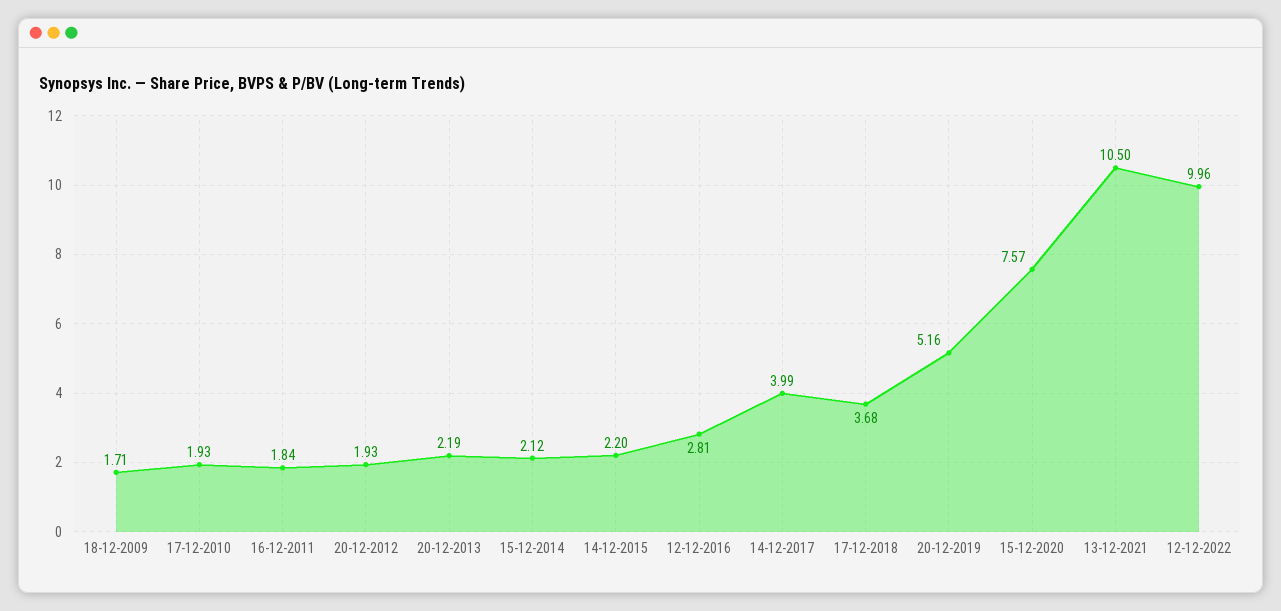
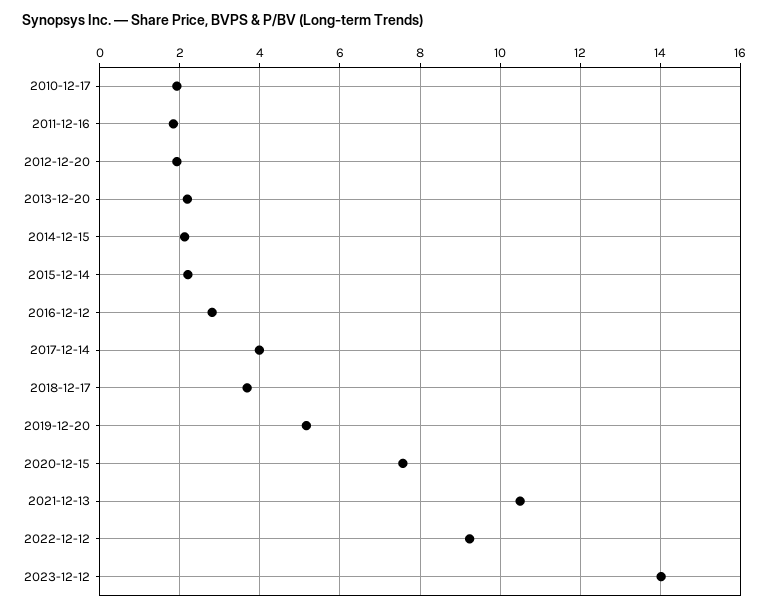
18-12-2009: 1.71 -> none
12-12-2022: 9.96 -> 9.2
2023-12-12: none -> 14

